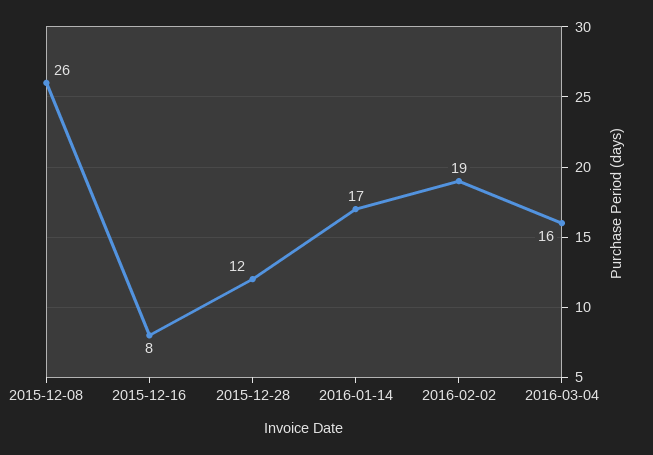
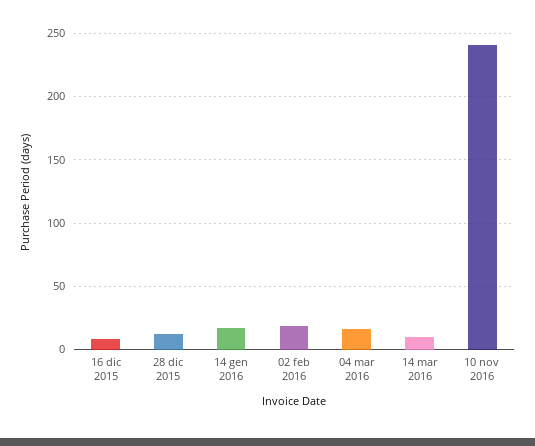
2015-12-08: 26 -> none
14 mar 2016: none -> 10
10 nov 2016: none -> 240

